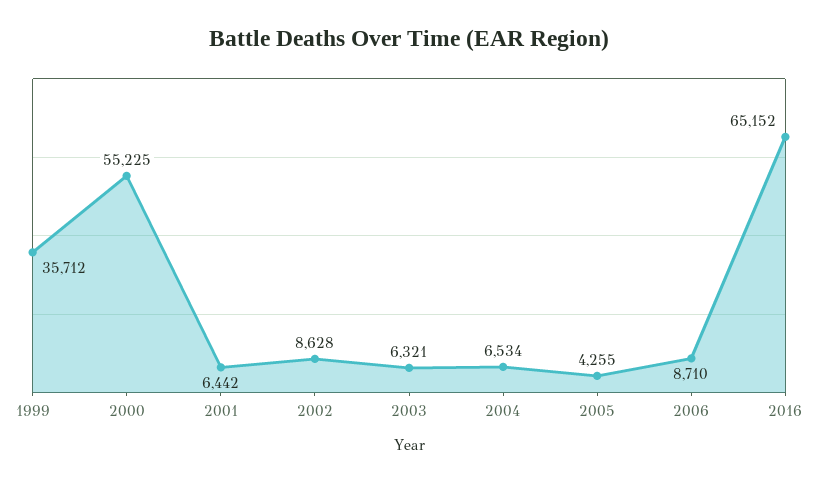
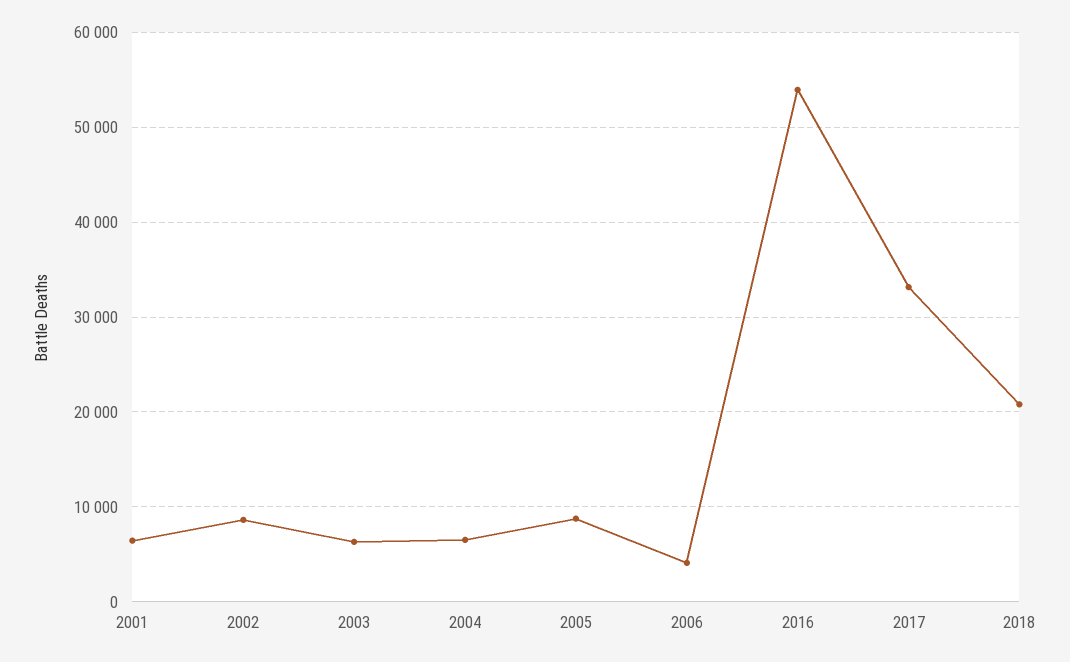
1999: 35712 -> none
2000: 55225 -> none
2005: 4255 -> 9000
2006: 8710 -> 4000
2016: 65152 -> 54000
2017: none -> 33000
2018: none -> 21000

